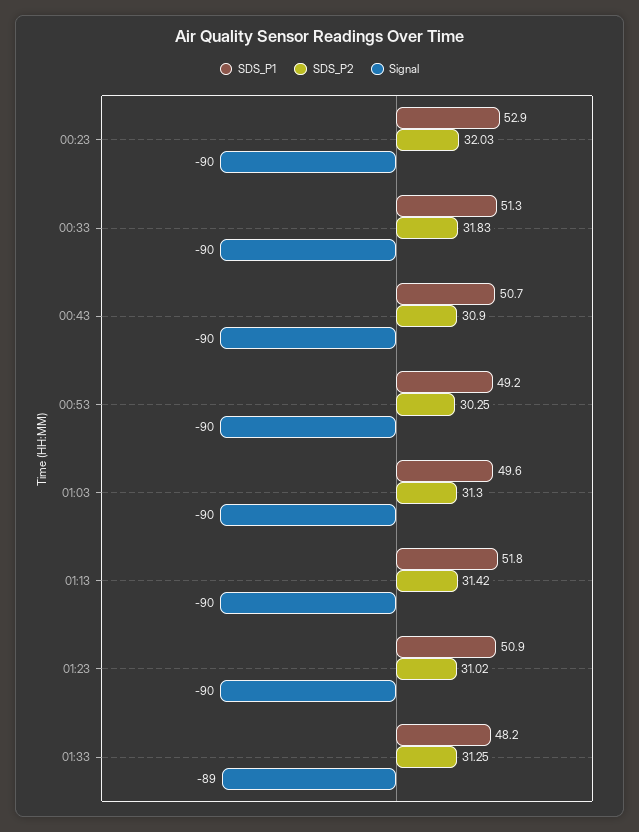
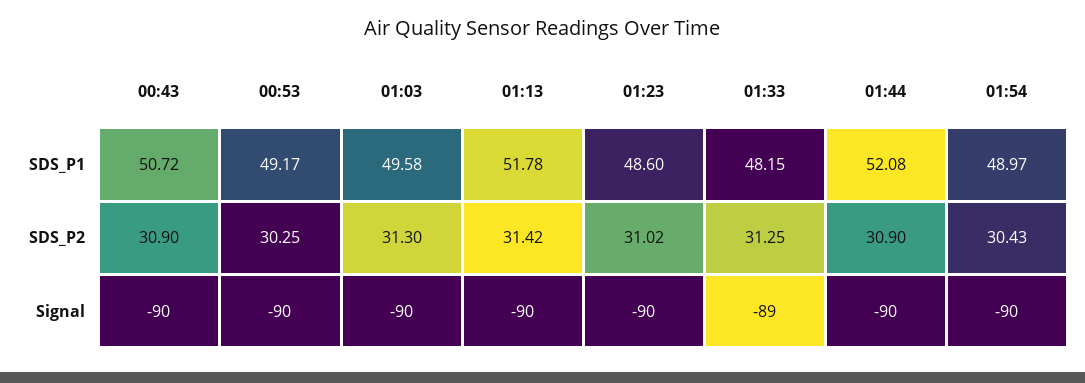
SDS_P1, 00:23: 52.9 -> none
SDS_P2, 00:23: 32.03 -> none
Signal, 00:23: -90 -> none
SDS_P1, 00:33: 51.3 -> none
SDS_P2, 00:33: 31.83 -> none
Signal, 00:33: -90 -> none
SDS_P1, 01:23: 50.9 -> 48.6
SDS_P1, 01:44: none -> 52.08
SDS_P1, 01:54: none -> 48.97
SDS_P2, 01:44: none -> 30.9
SDS_P2, 01:54: none -> 30.43
Signal, 01:44: none -> -90
Signal, 01:54: none -> -90

